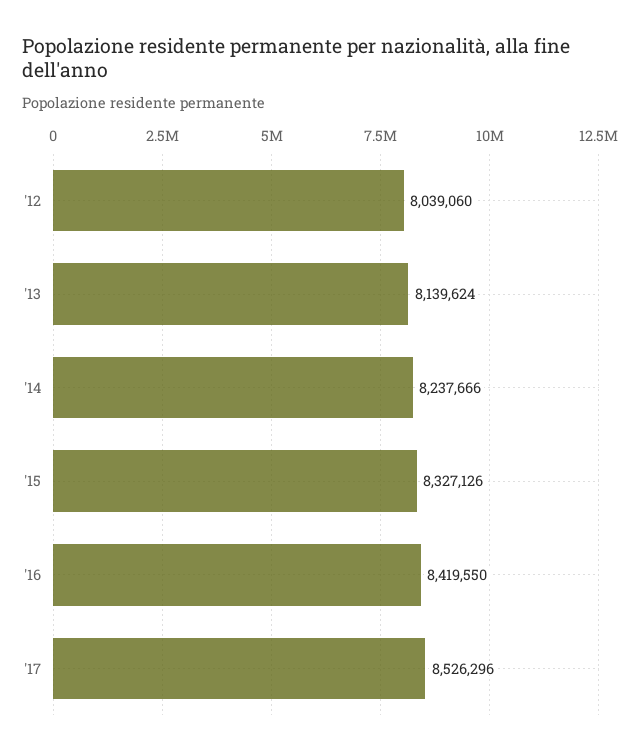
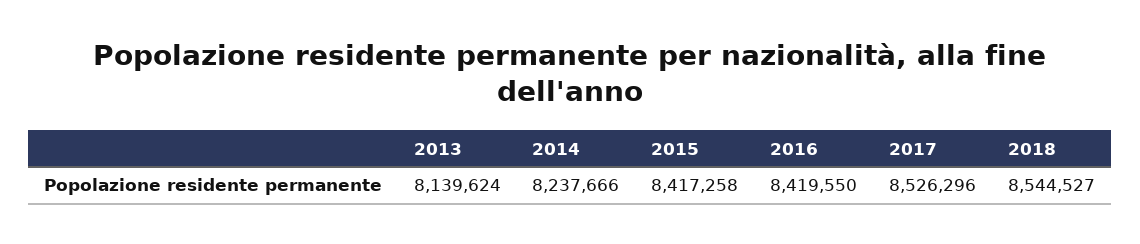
'12: 8039060 -> none
'15: 8327126 -> 8417258
2018: none -> 8544527

